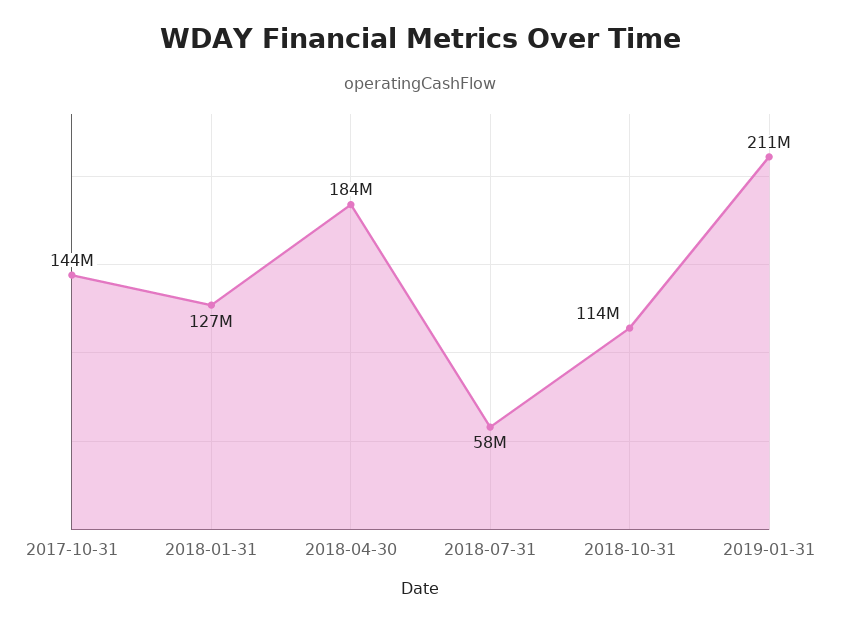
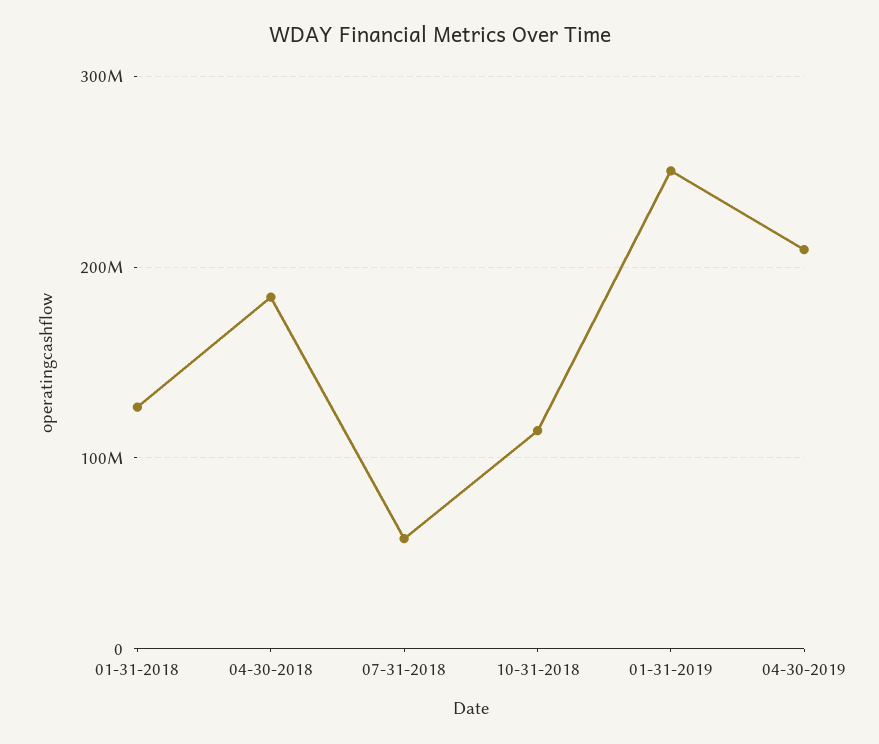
2017-10-31: 144000000 -> none
2019-01-31: 211000000 -> 250000000
04-30-2019: none -> 210000000

